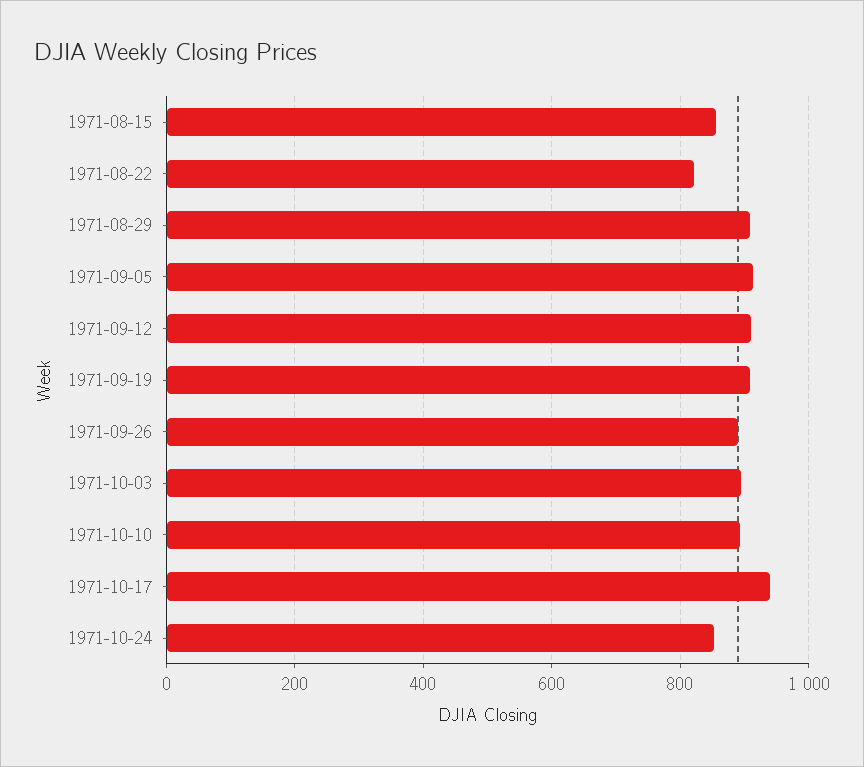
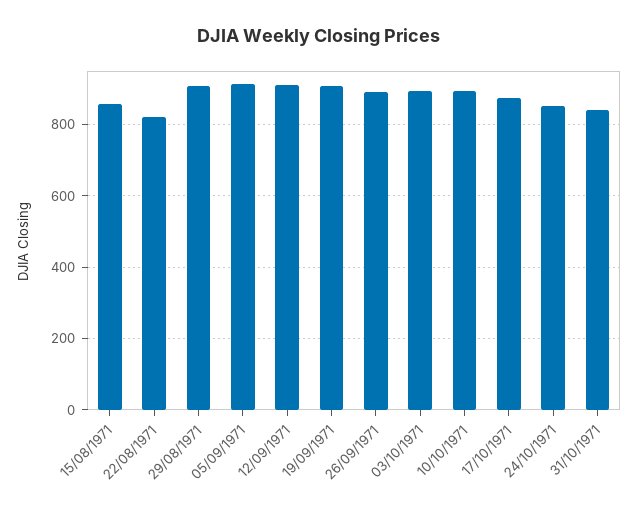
1971-10-17: 940 -> 880
31/10/1971: none -> 840

